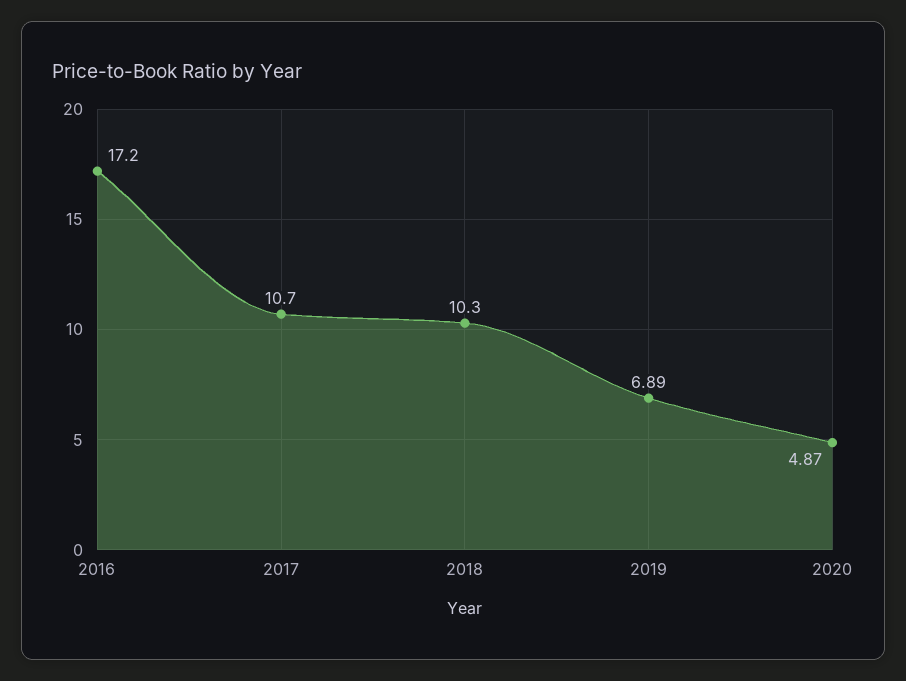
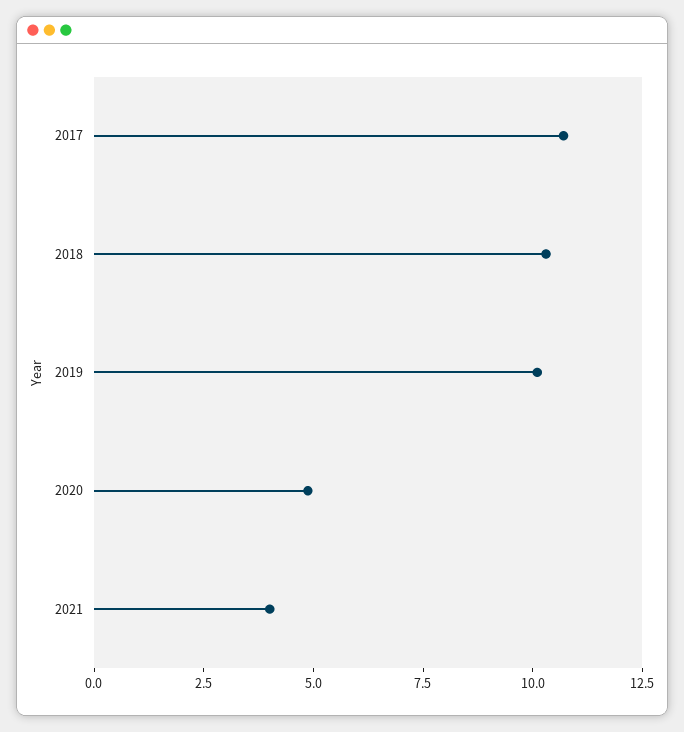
2016: 17.2 -> none
2019: 6.89 -> 10
2021: none -> 4

